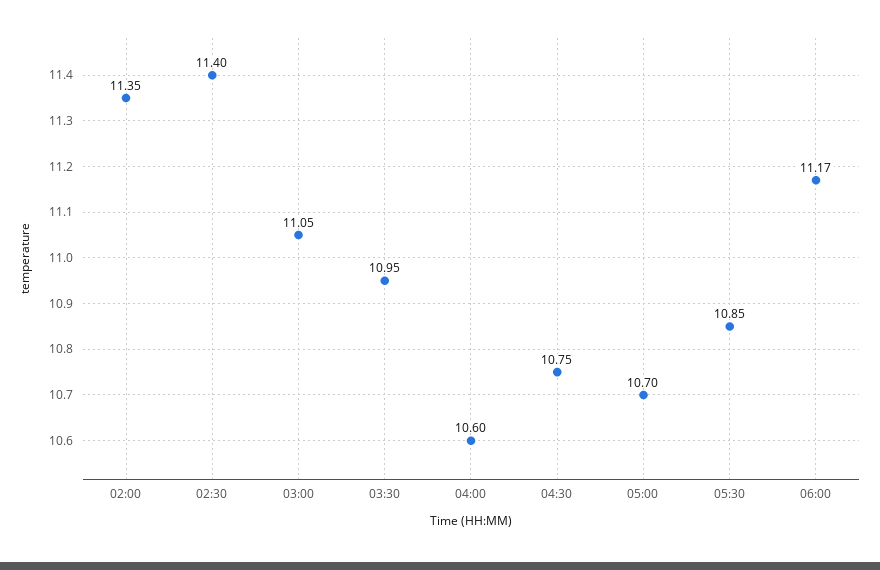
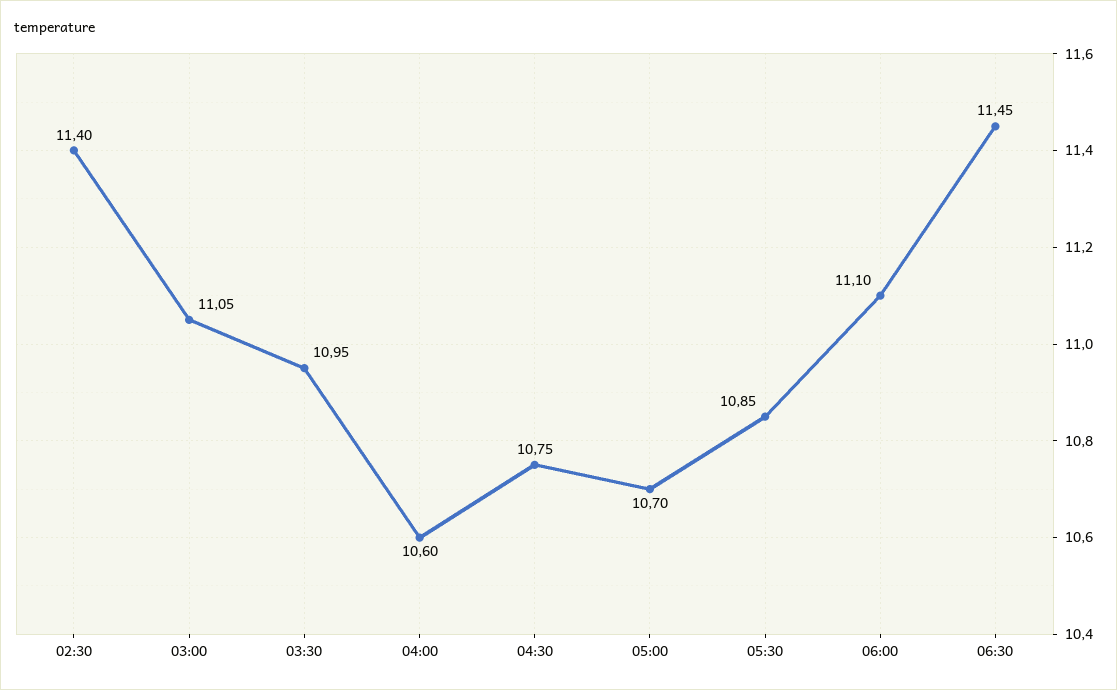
02:00: 11.35 -> none
06:00: 11.17 -> 11.1
06:30: none -> 11.45

